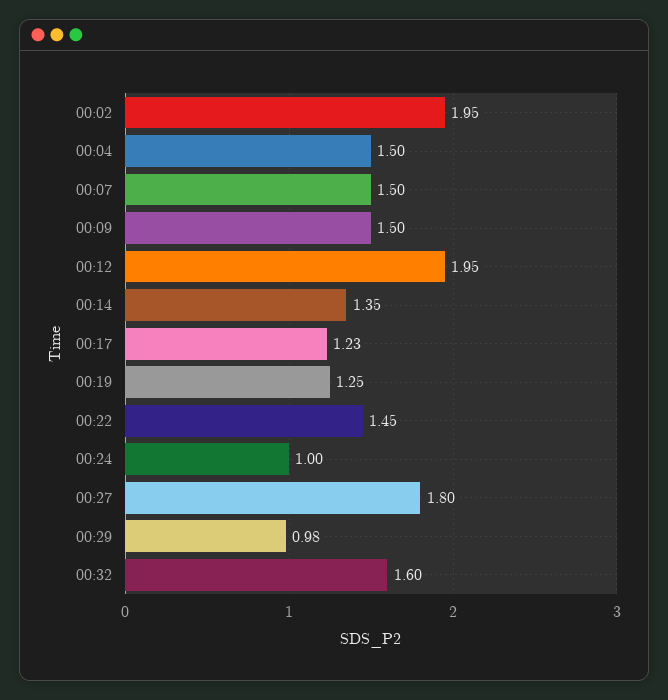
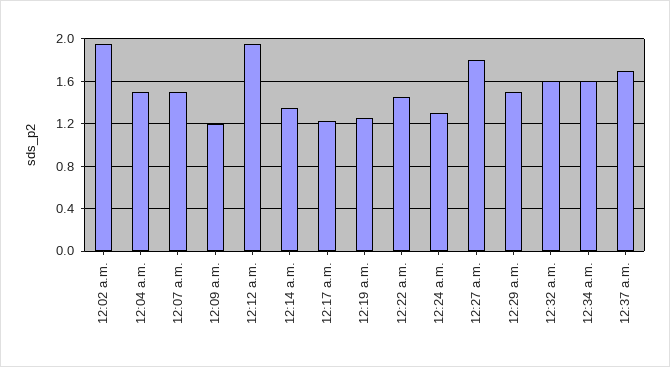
00:09: 1.5 -> 1.2
00:24: 1 -> 1.3
00:29: 0.98 -> 1.5
12:34 a.m.: none -> 1.6
12:37 a.m.: none -> 1.7

